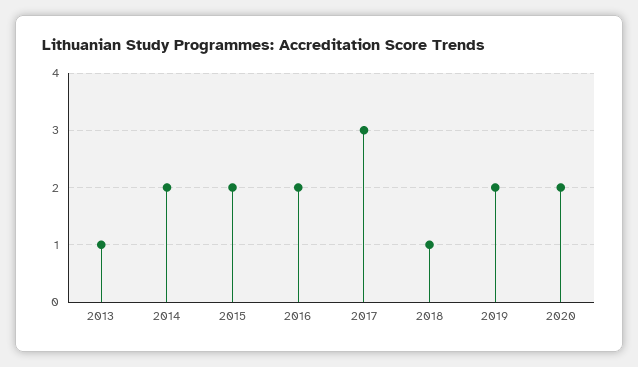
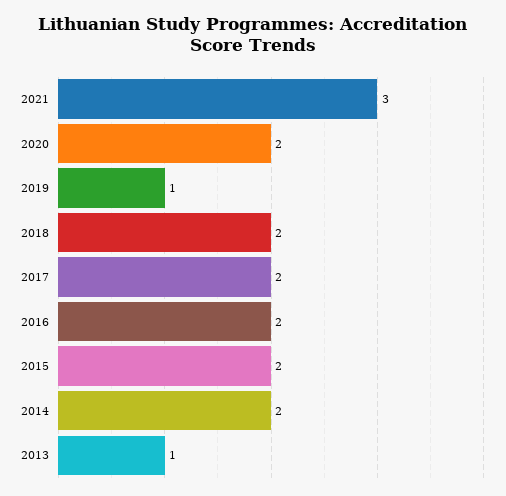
2017: 3 -> 2
2018: 1 -> 2
2019: 2 -> 1
2021: none -> 3

